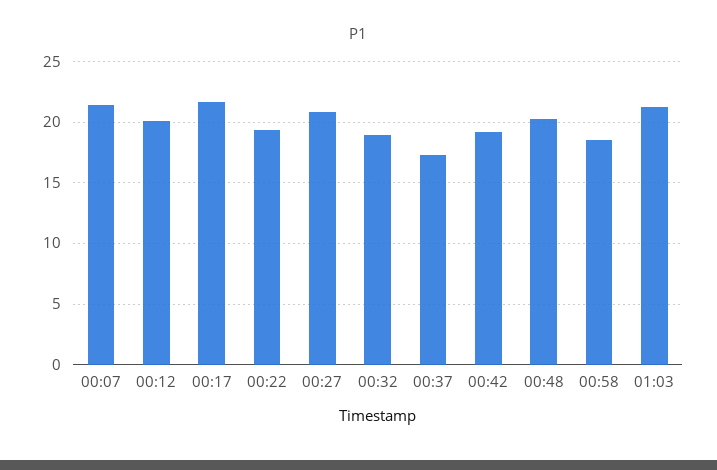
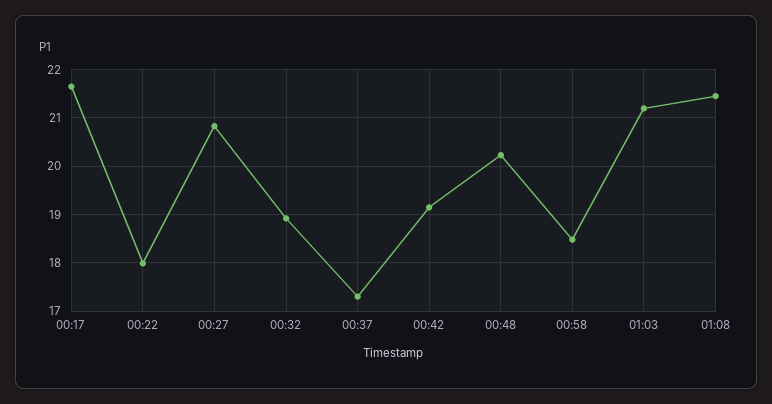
00:07: 21.5 -> none
00:12: 20 -> none
00:22: 19.5 -> 18
01:08: none -> 21.4

